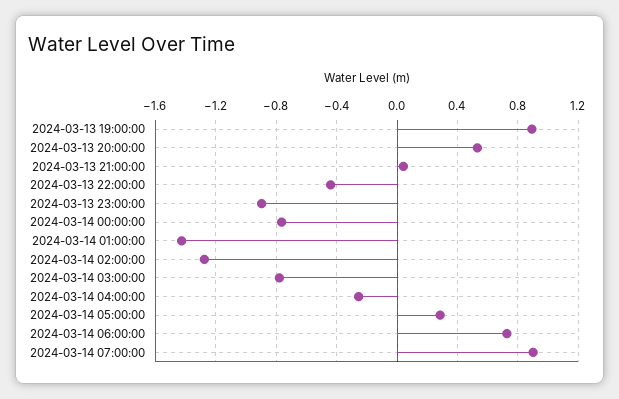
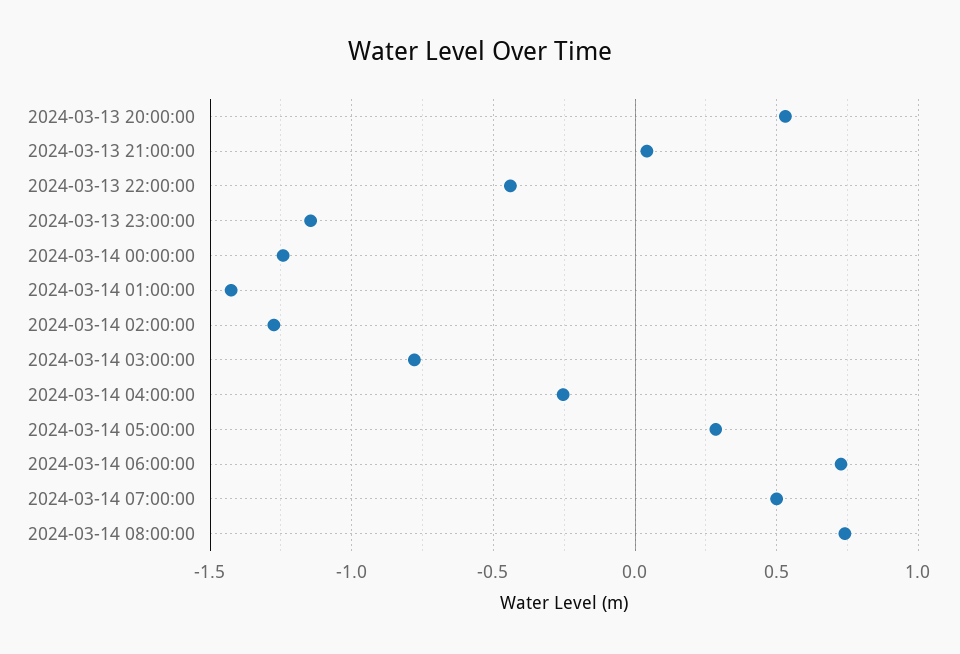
2024-03-13 19:00:00: 0.9 -> none
2024-03-13 23:00:00: -0.9 -> -1.15
2024-03-14 00:00:00: -0.75 -> -1.25
2024-03-14 07:00:00: 0.9 -> 0.5
2024-03-14 08:00:00: none -> 0.75

